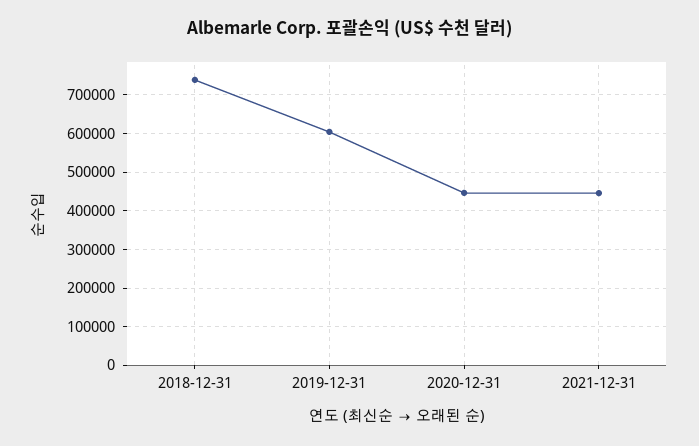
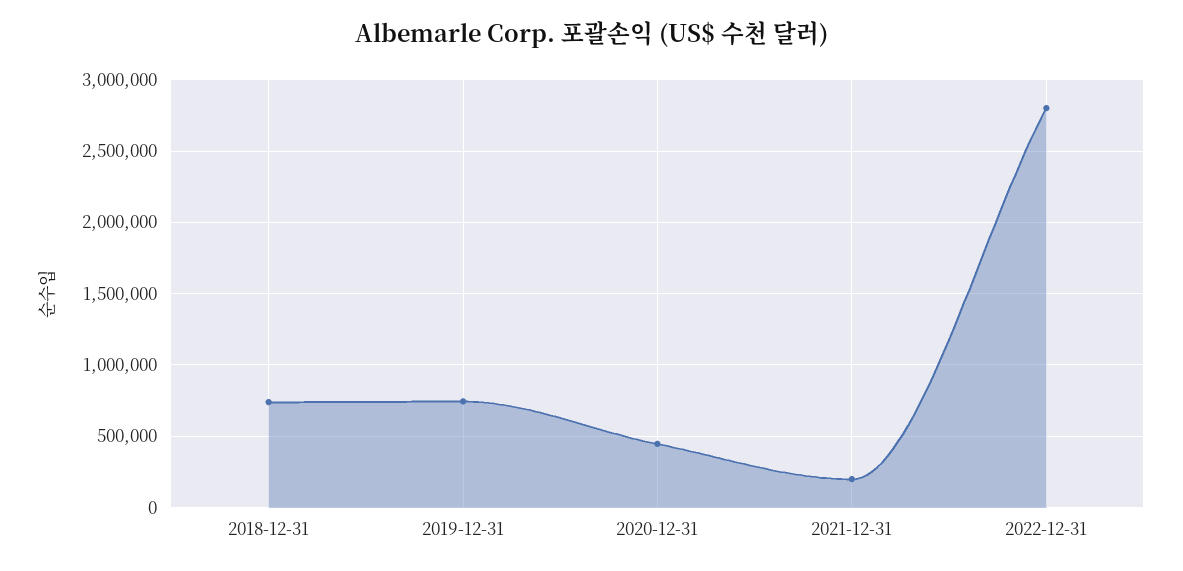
2019-12-31: 600000 -> 750000
2021-12-31: 440000 -> 200000
2022-12-31: none -> 2800000

